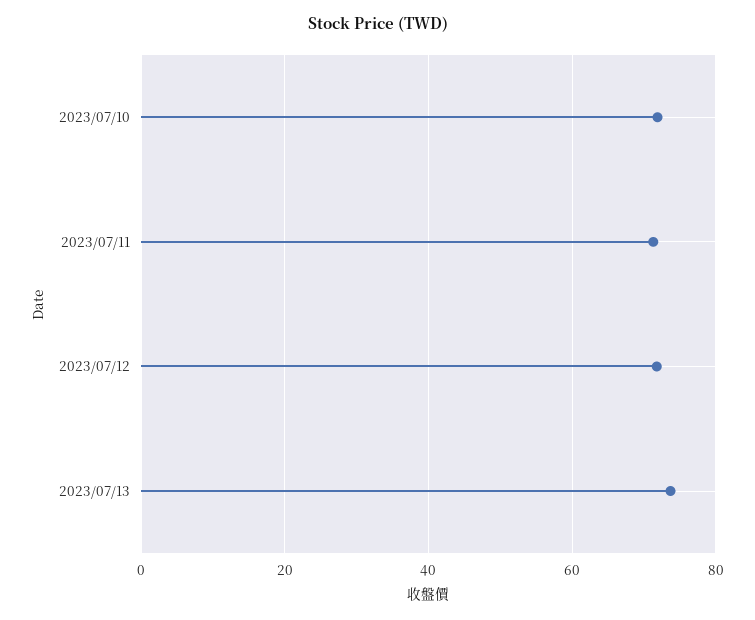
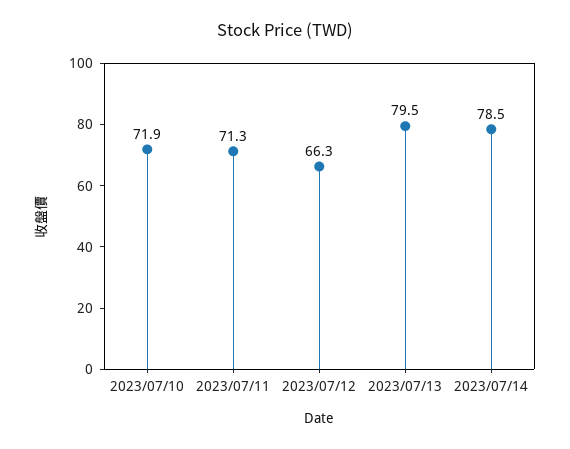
2023/07/12: 72 -> 66.3
2023/07/13: 74 -> 79.5
2023/07/14: none -> 78.5

